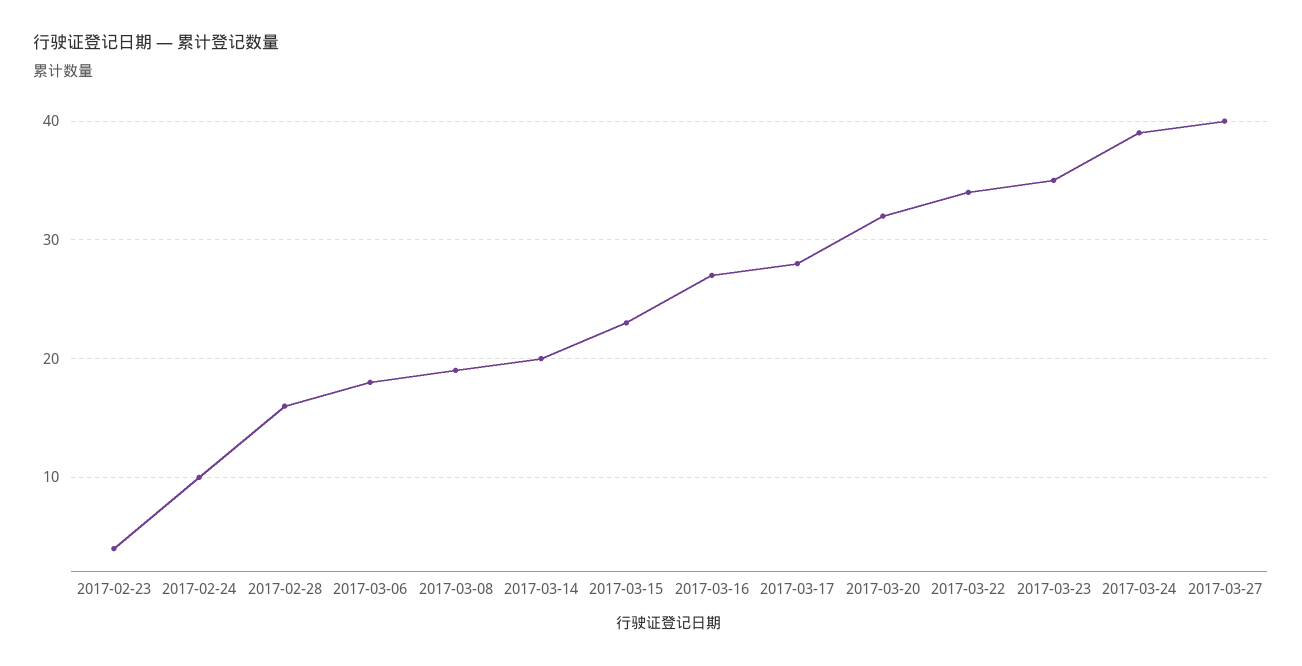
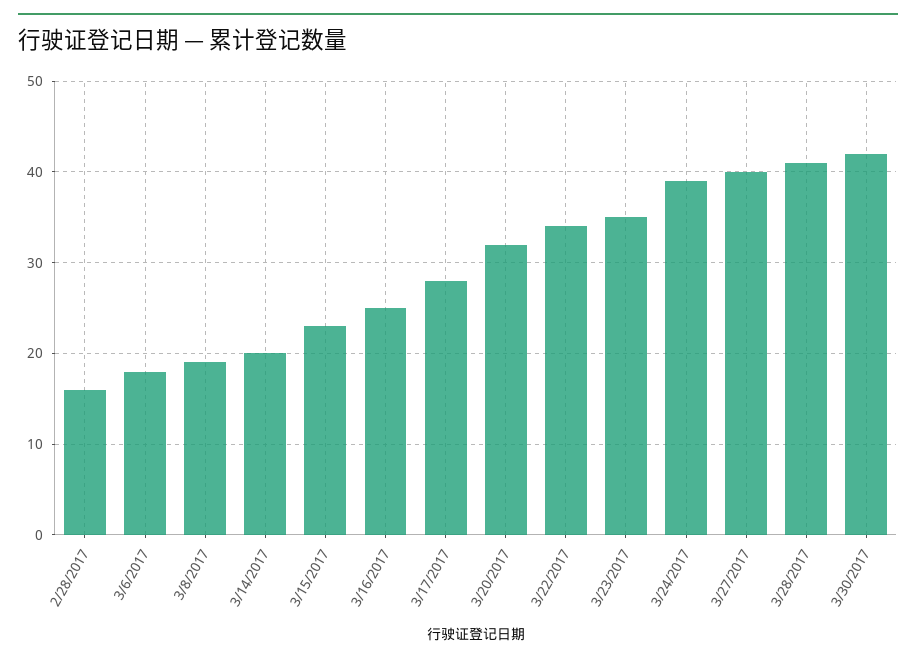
2017-02-23: 4 -> none
2017-02-24: 10 -> none
2017-03-16: 27 -> 25
3/28/2017: none -> 41
3/30/2017: none -> 42

